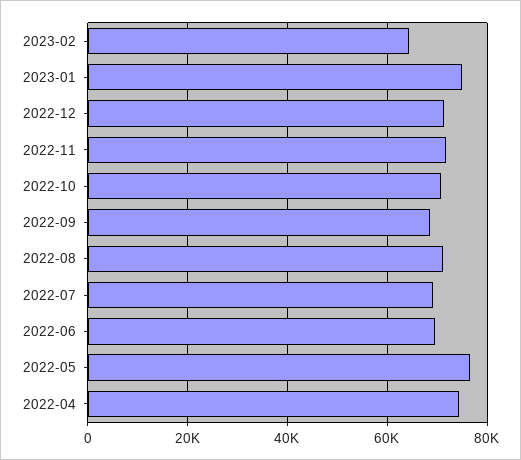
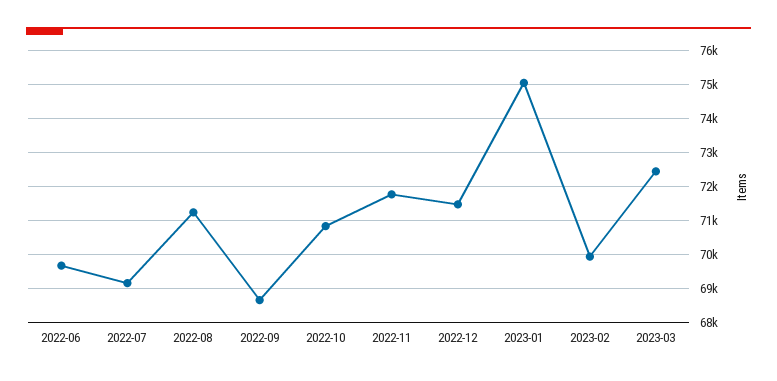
2023-02: 64000 -> 70000
2022-05: 76000 -> none
2022-04: 74000 -> none
2023-03: none -> 72400

